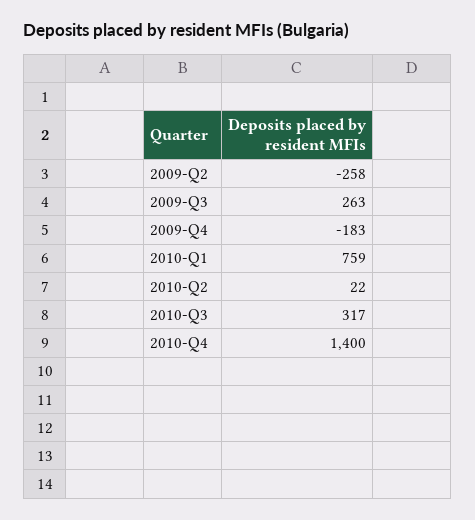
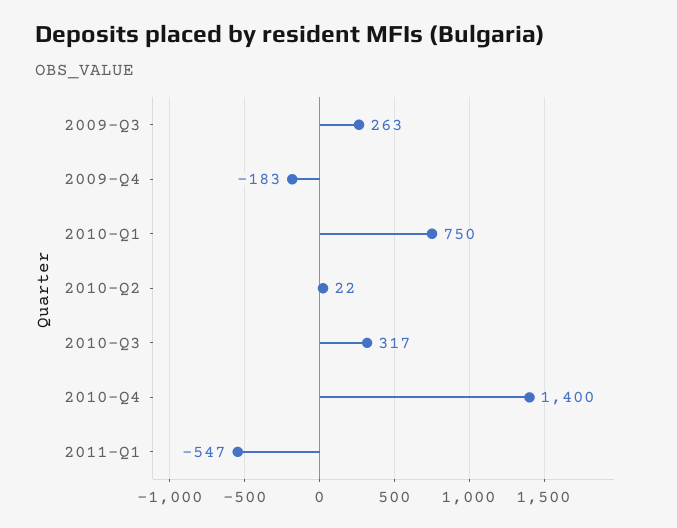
2009-Q2: -258 -> none
2010-Q1: 759 -> 750
2011-Q1: none -> -547

